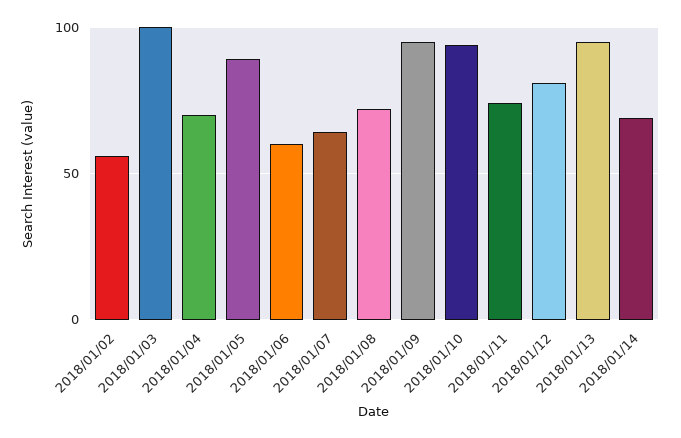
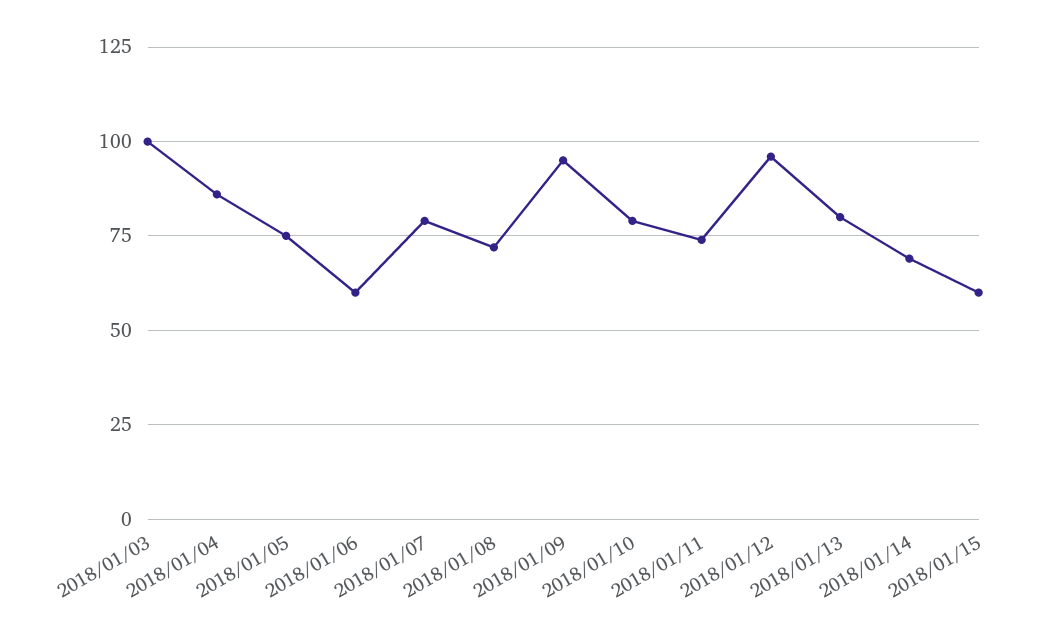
2018/01/02: 55 -> none
2018/01/04: 70 -> 85
2018/01/05: 90 -> 75
2018/01/07: 65 -> 80
2018/01/10: 95 -> 80
2018/01/12: 80 -> 95
2018/01/13: 95 -> 80
2018/01/15: none -> 60

